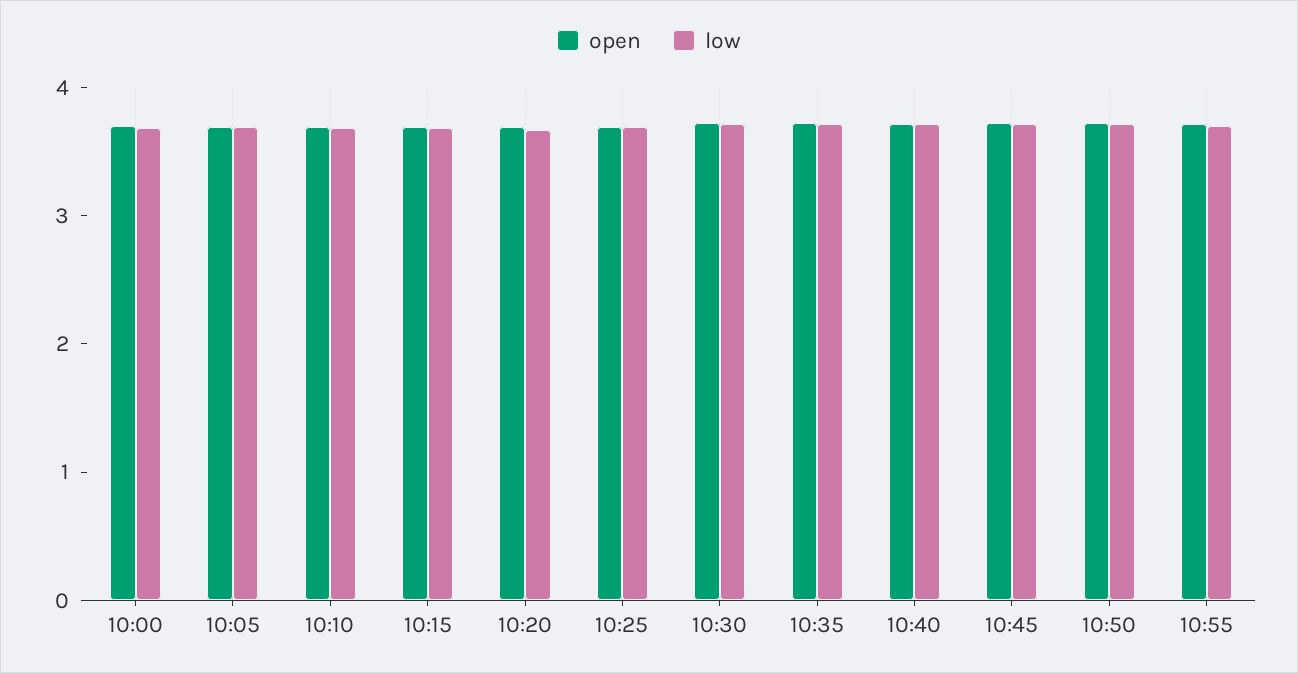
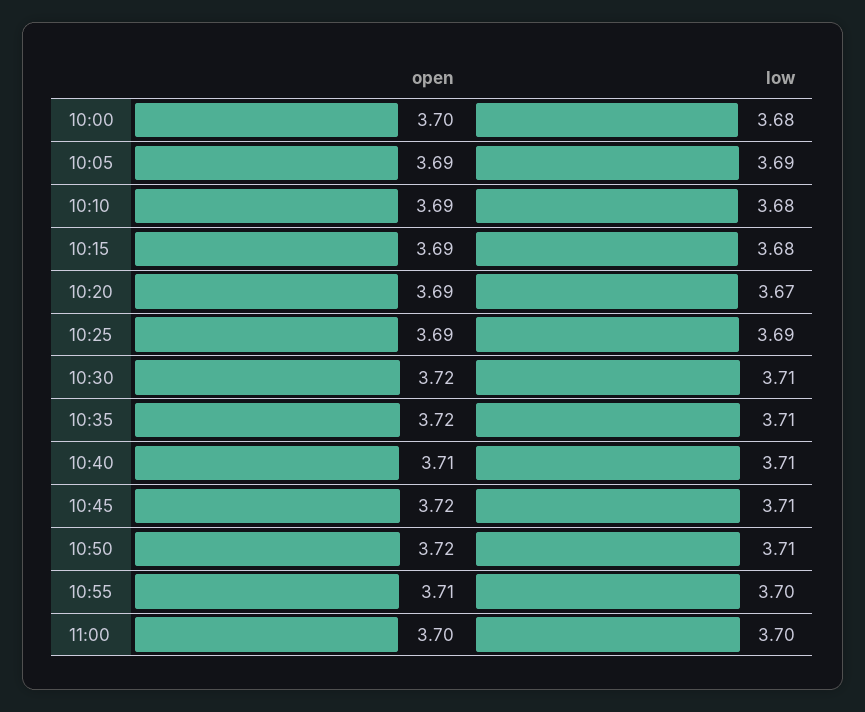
open, 11:00: none -> 3.7
low, 11:00: none -> 3.7

